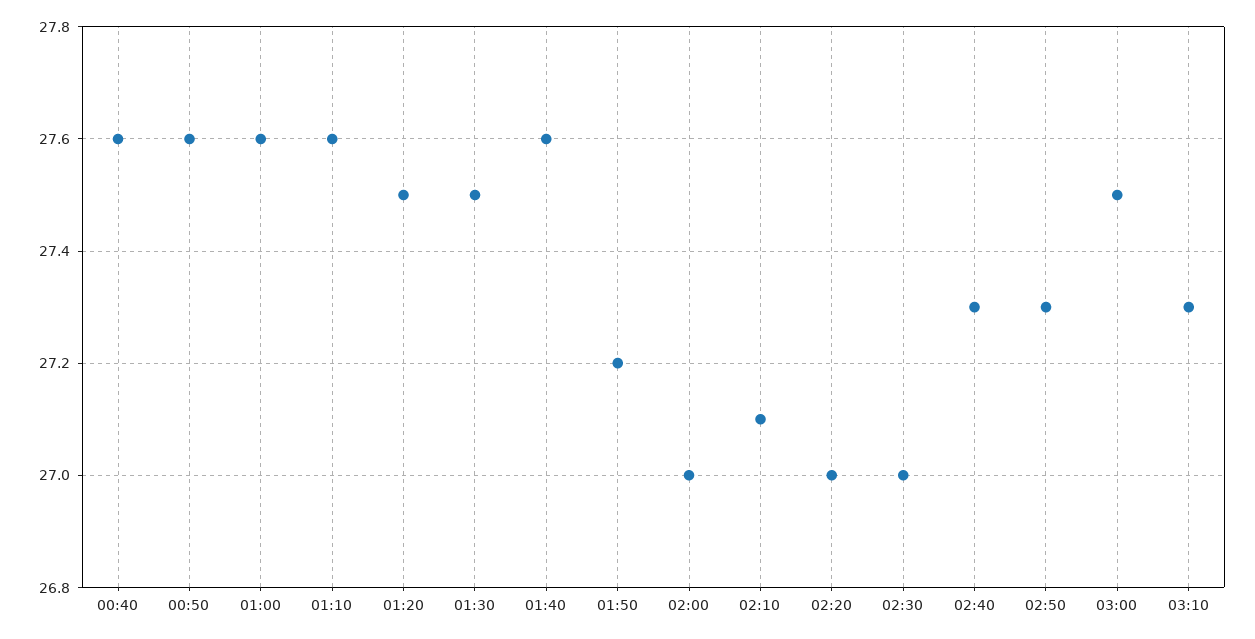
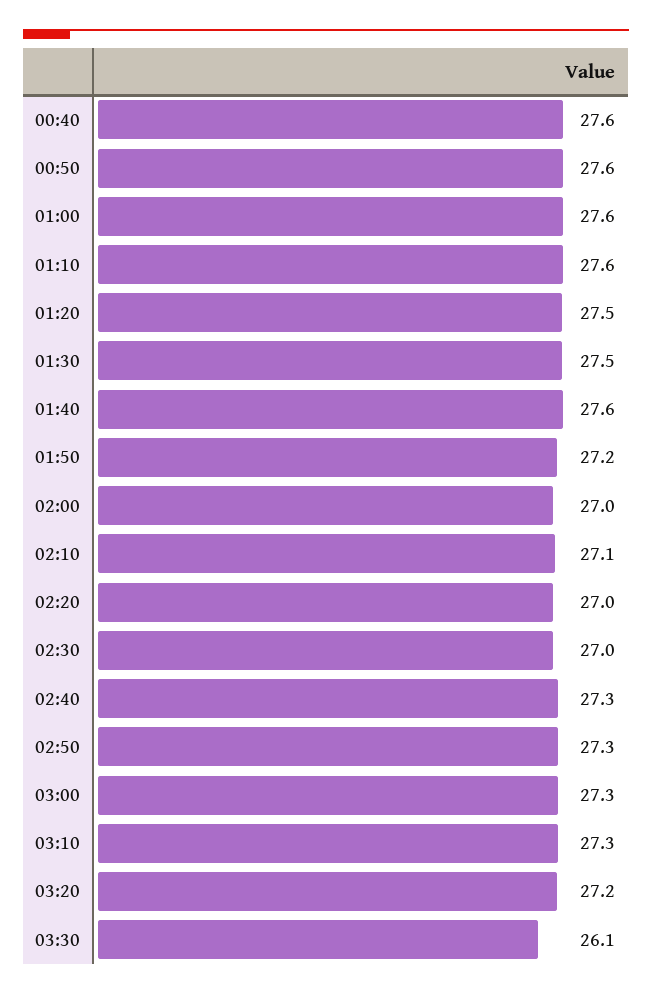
03:00: 27.5 -> 27.3
03:20: none -> 27.2
03:30: none -> 26.1

